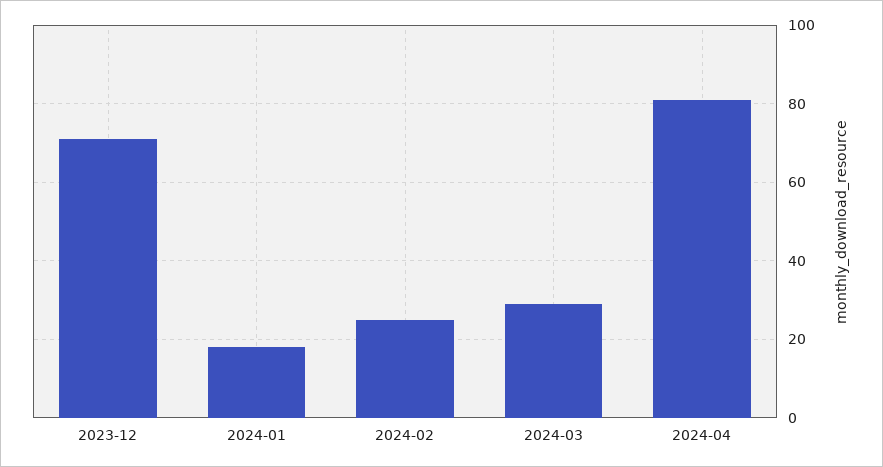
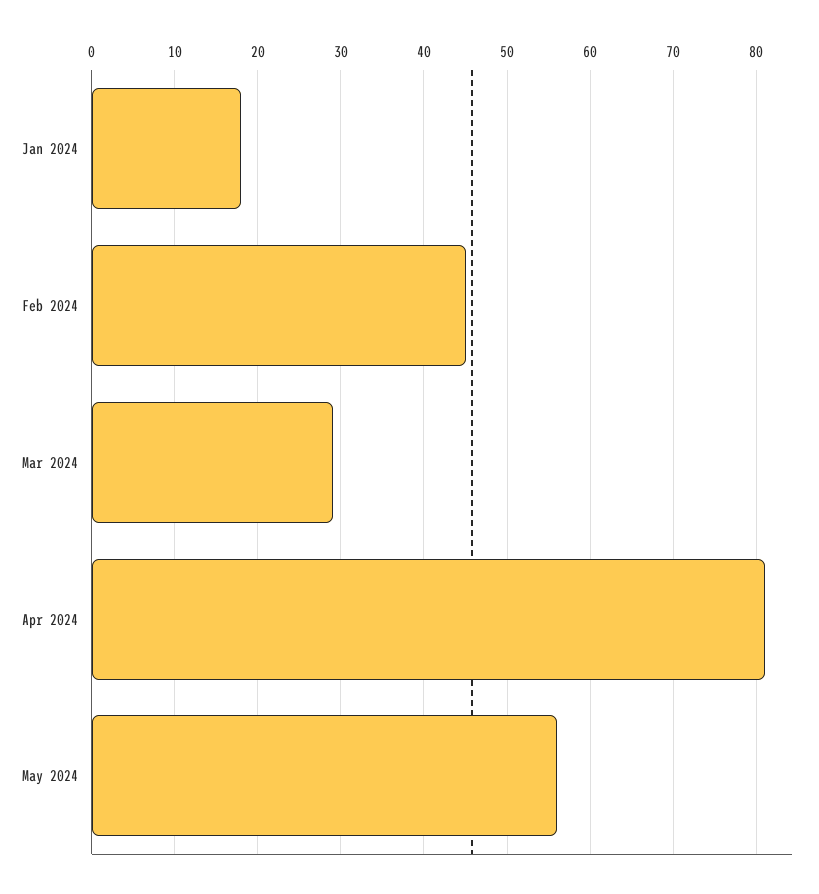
2023-12: 70 -> none
2024-02: 25 -> 45
May 2024: none -> 56

